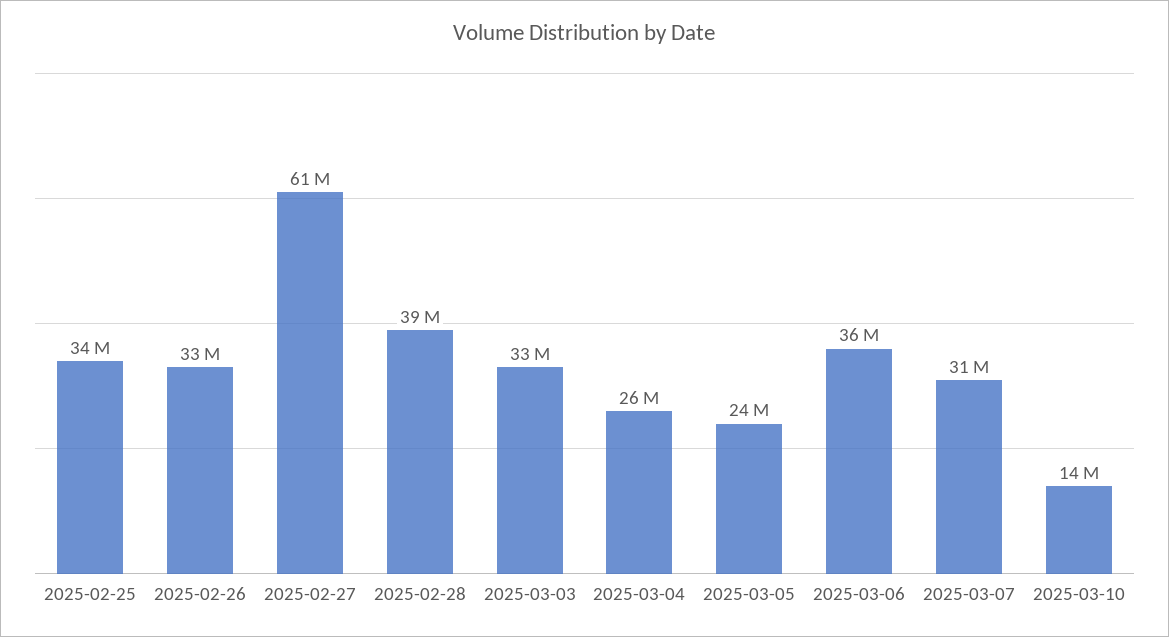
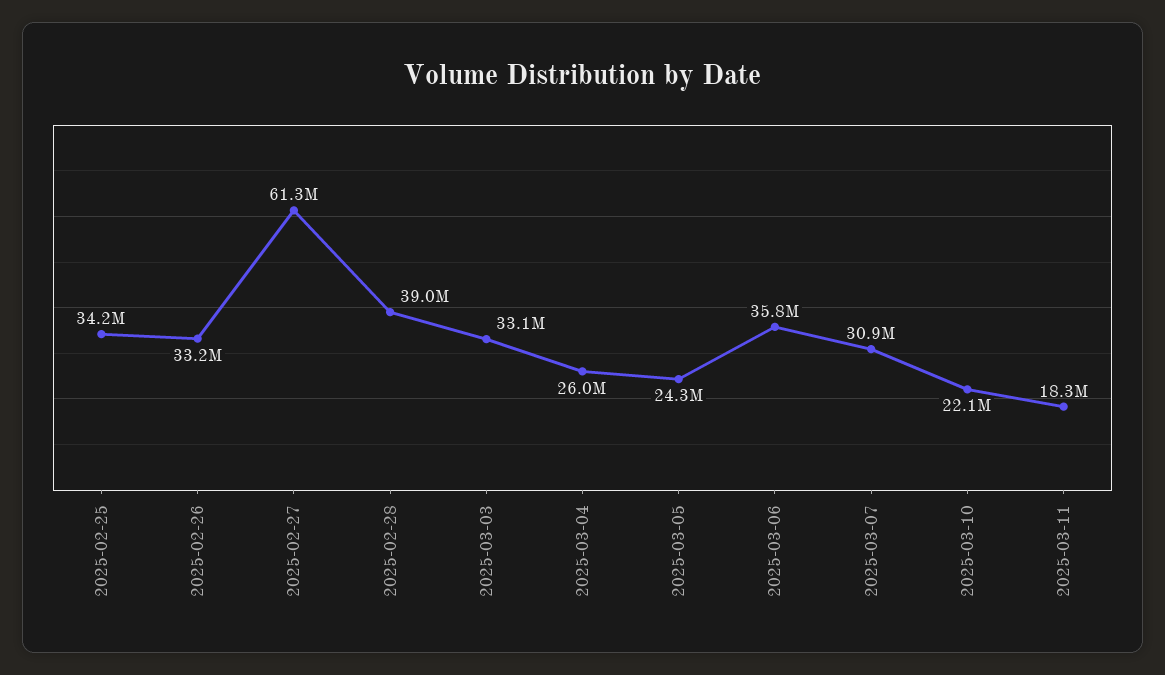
2025-03-10: 14000000 -> 22100000
2025-03-11: none -> 18300000

